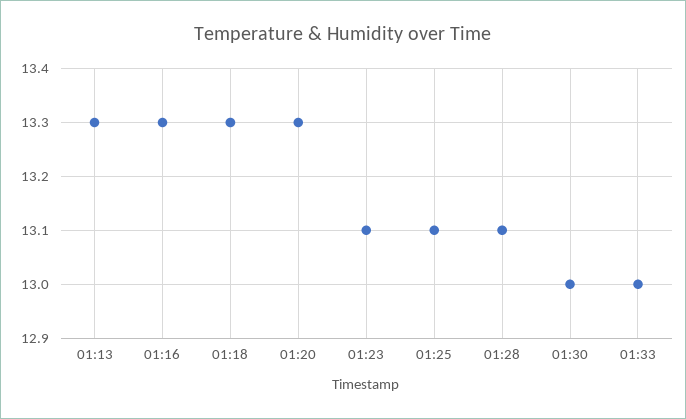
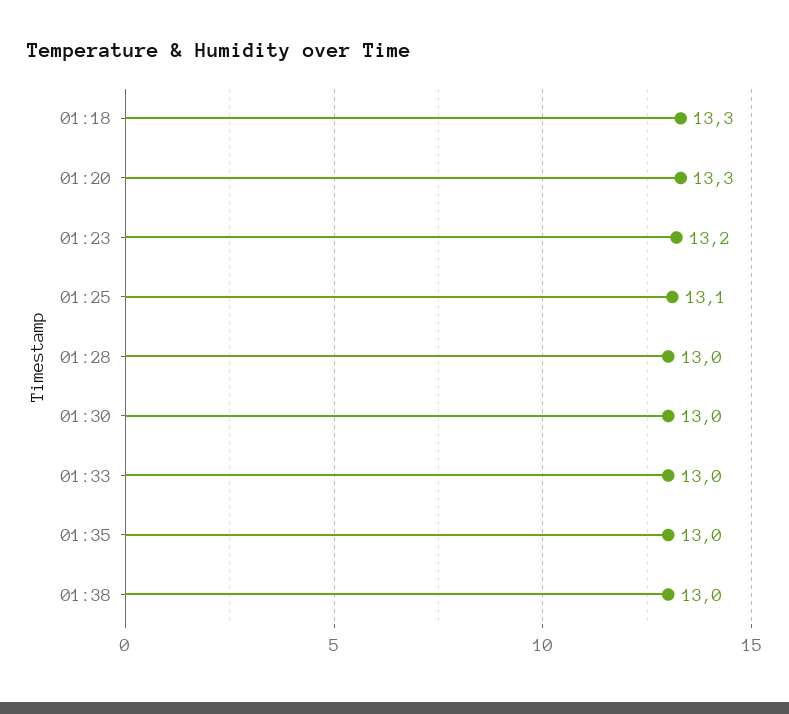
01:13: 13.3 -> none
01:16: 13.3 -> none
01:23: 13.1 -> 13.2
01:28: 13.1 -> 13
01:35: none -> 13
01:38: none -> 13

